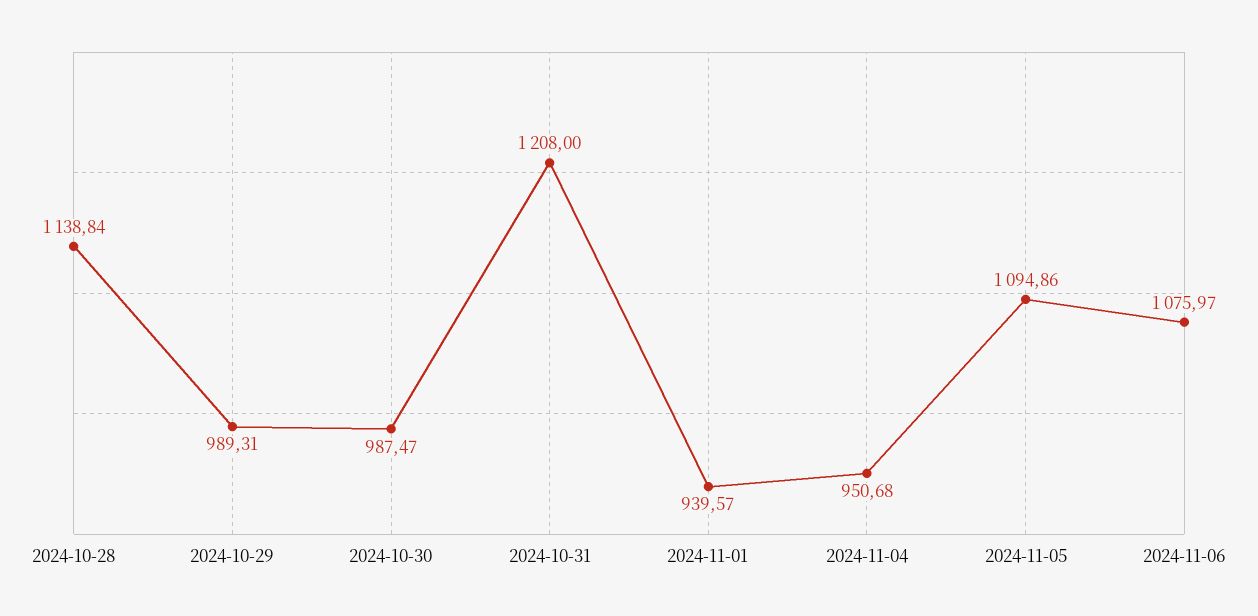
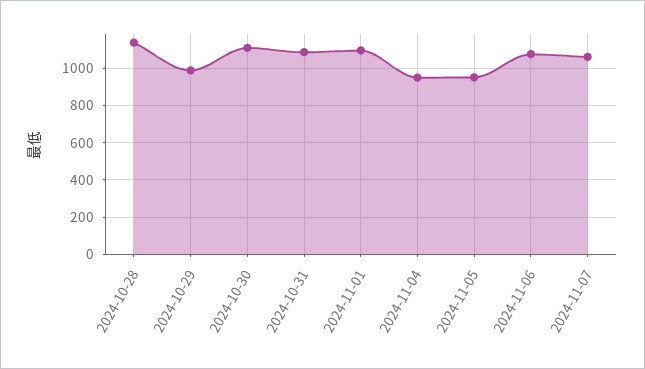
2024-10-30: 987.47 -> 1100
2024-10-31: 1208 -> 1100
2024-11-01: 939.57 -> 1100
2024-11-05: 1094.86 -> 950
2024-11-07: none -> 1050

